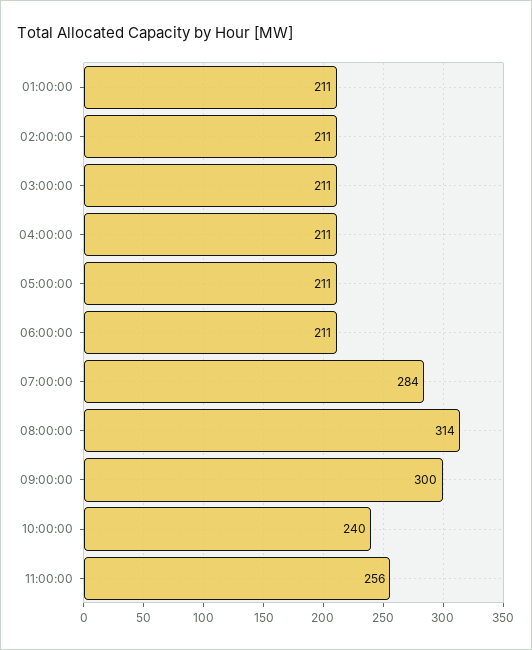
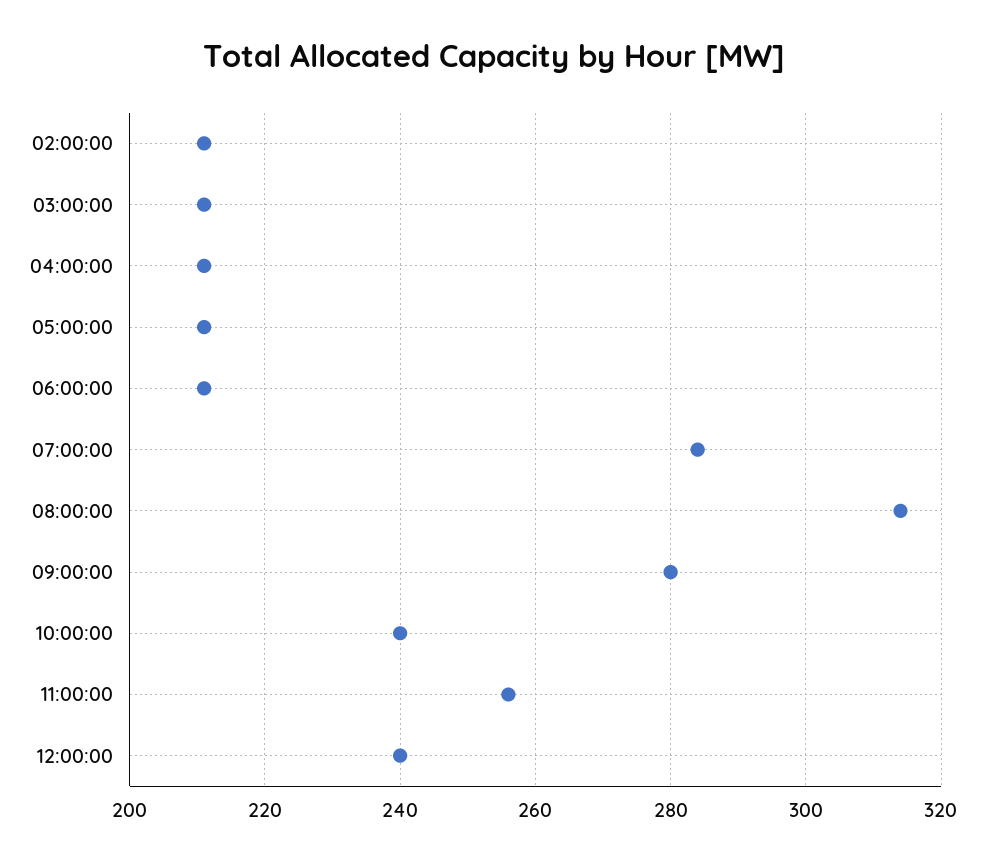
01:00:00: 211 -> none
09:00:00: 300 -> 280
12:00:00: none -> 240

